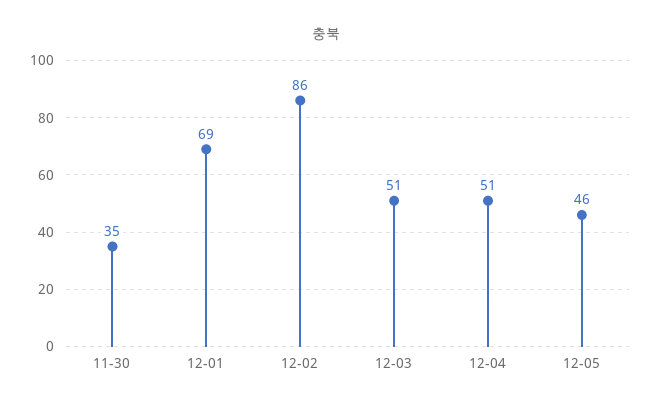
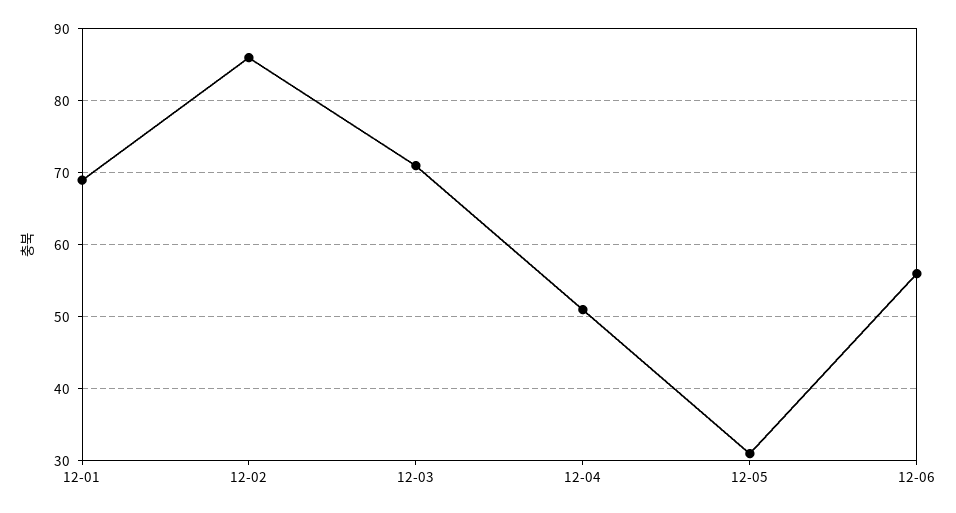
11-30: 35 -> none
12-03: 51 -> 71
12-05: 46 -> 31
12-06: none -> 56

